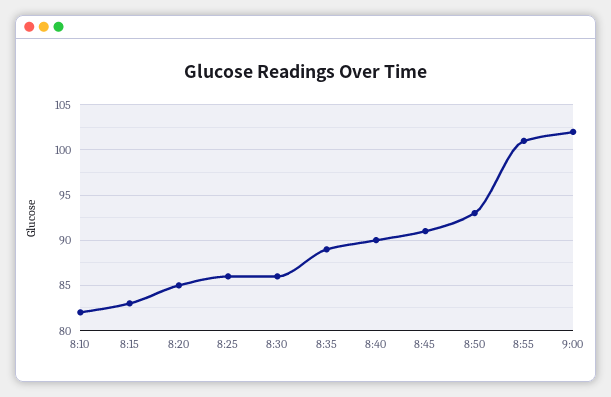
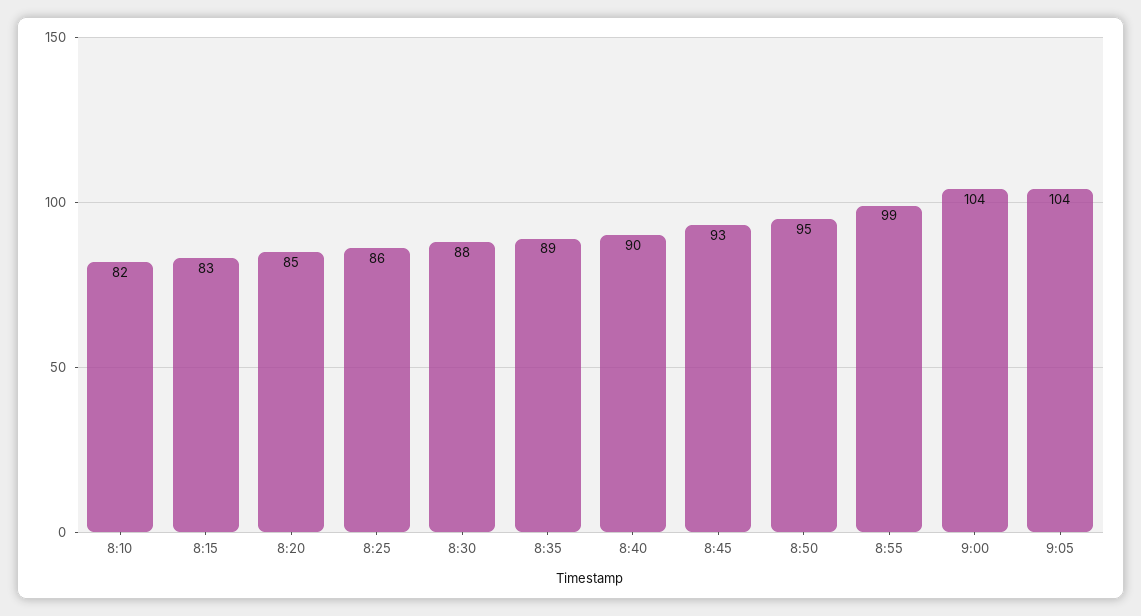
8:30: 86 -> 88
8:45: 91 -> 93
8:50: 93 -> 95
8:55: 101 -> 99
9:00: 102 -> 104
9:05: none -> 104

